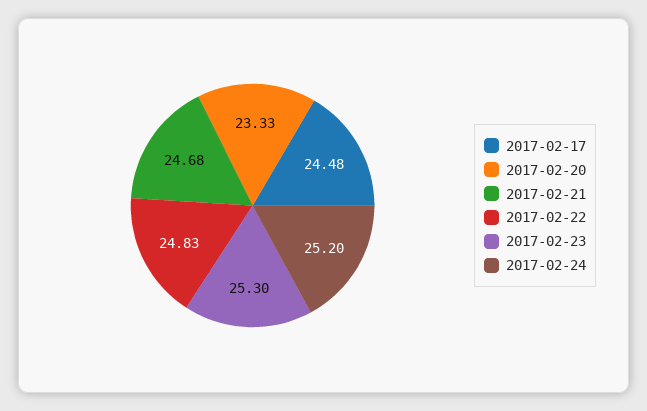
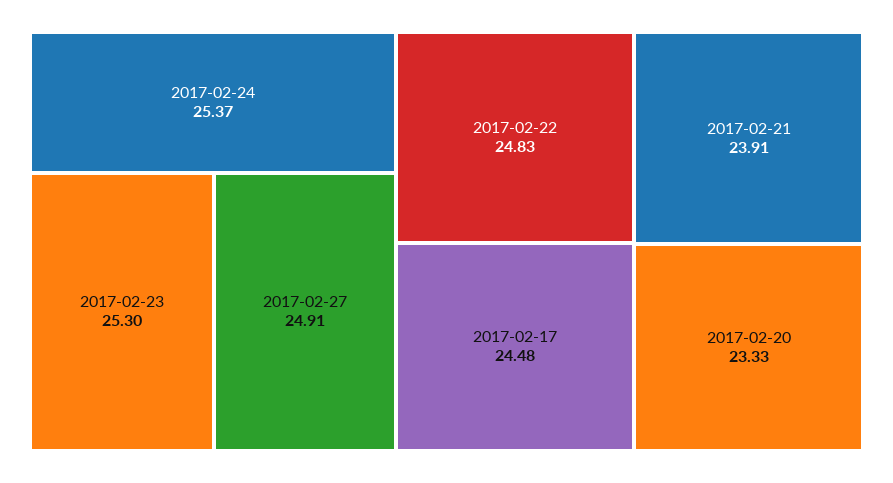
2017-02-21: 24.68 -> 23.91
2017-02-24: 25.2 -> 25.37
2017-02-27: none -> 24.91

